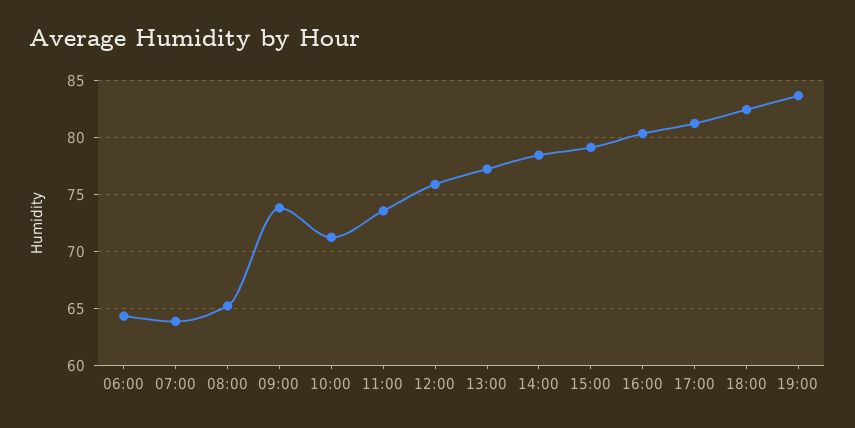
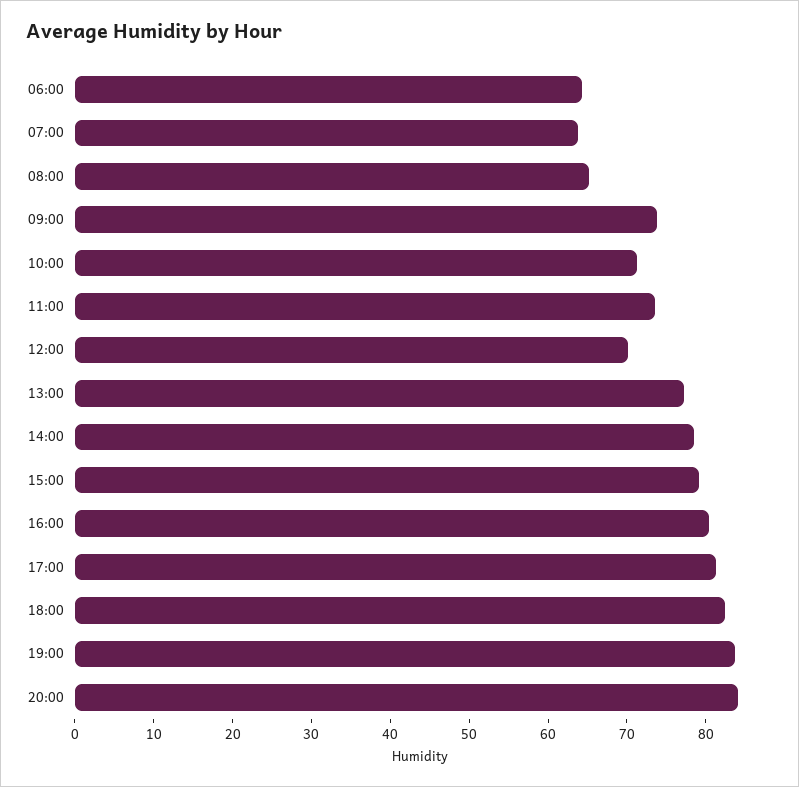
12:00: 76 -> 70
20:00: none -> 84

